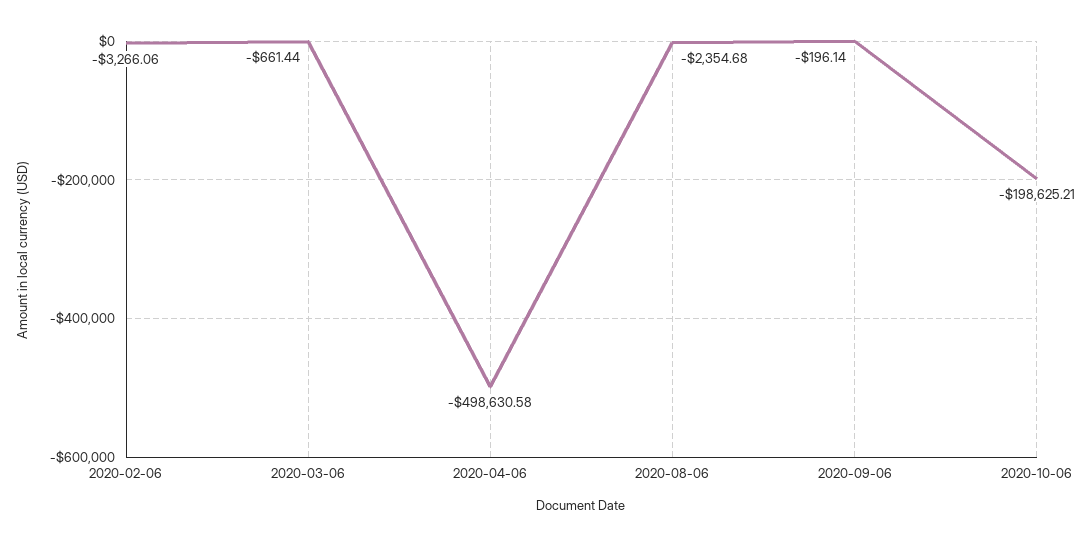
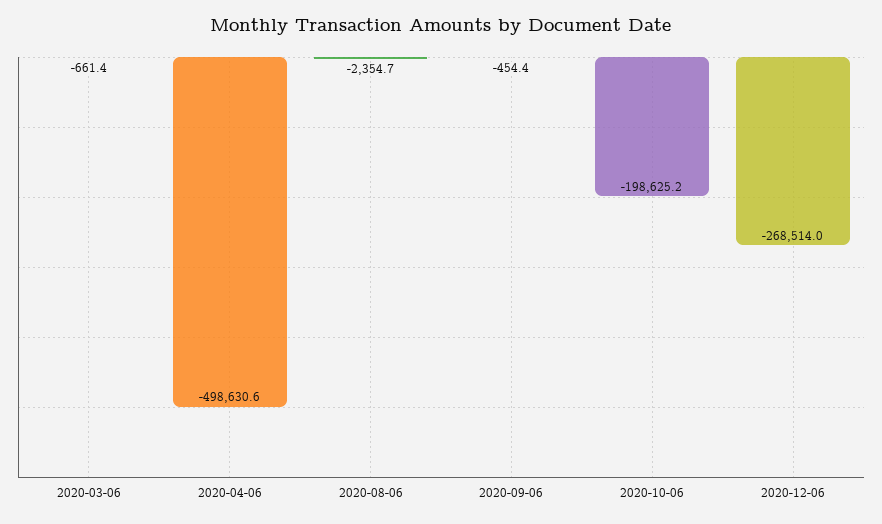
2020-02-06: -3266.06 -> none
2020-09-06: -196.14 -> -454.4
2020-12-06: none -> -268514

